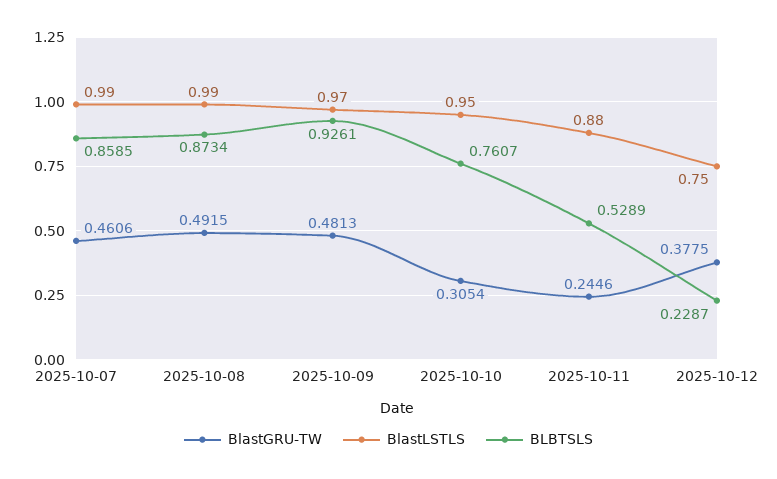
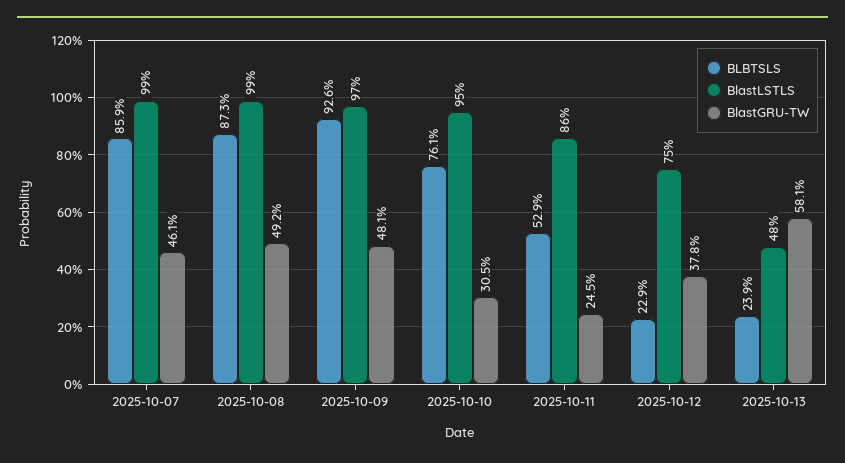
BlastLSTLS, 2025-10-11: 0.88 -> 0.86
BLBTSLS, 2025-10-13: none -> 0.239
BlastLSTLS, 2025-10-13: none -> 0.48
BlastGRU-TW, 2025-10-13: none -> 0.581

